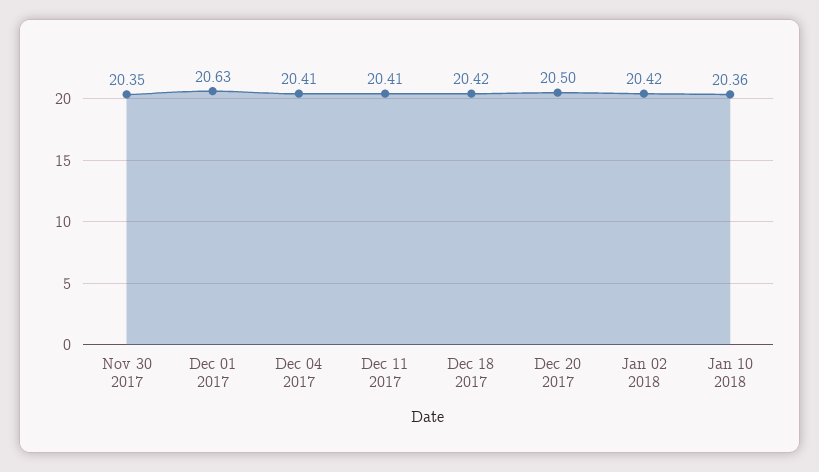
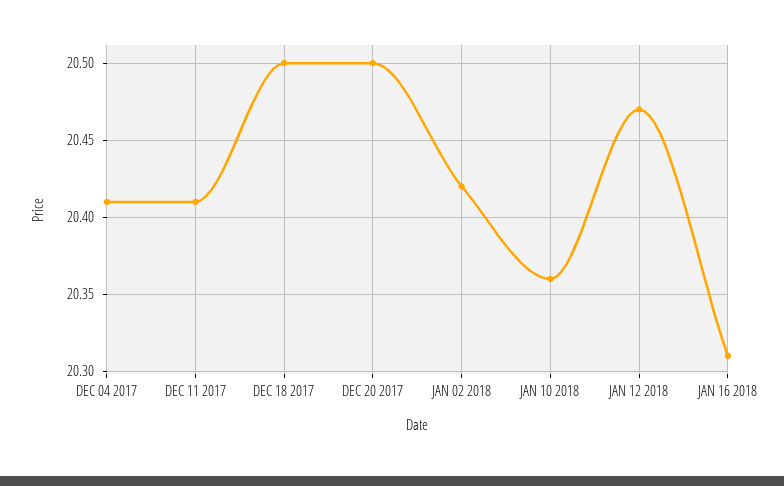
Nov 30 2017: 20.35 -> none
Dec 01 2017: 20.63 -> none
Dec 18 2017: 20.42 -> 20.5
JAN 12 2018: none -> 20.47
JAN 16 2018: none -> 20.31

